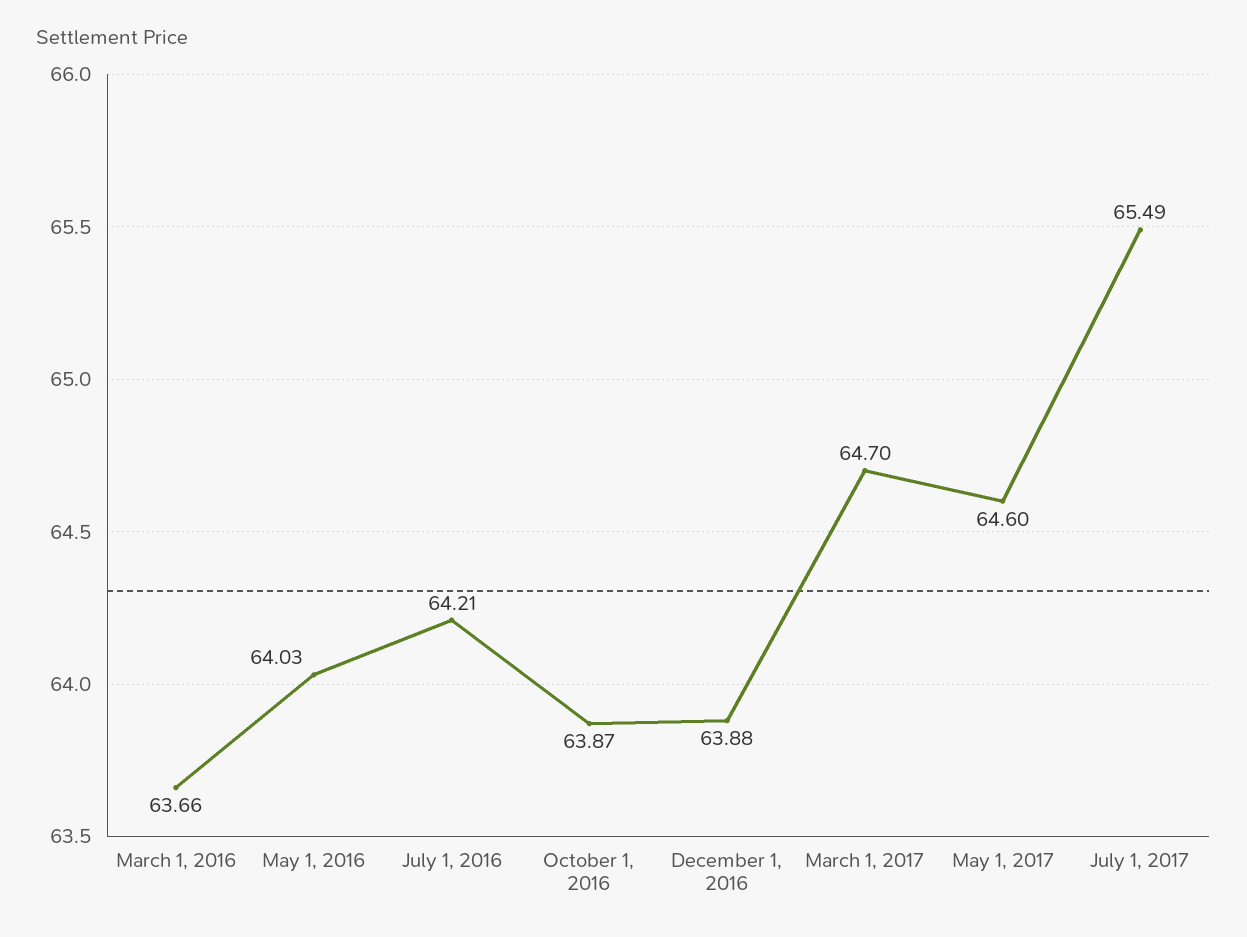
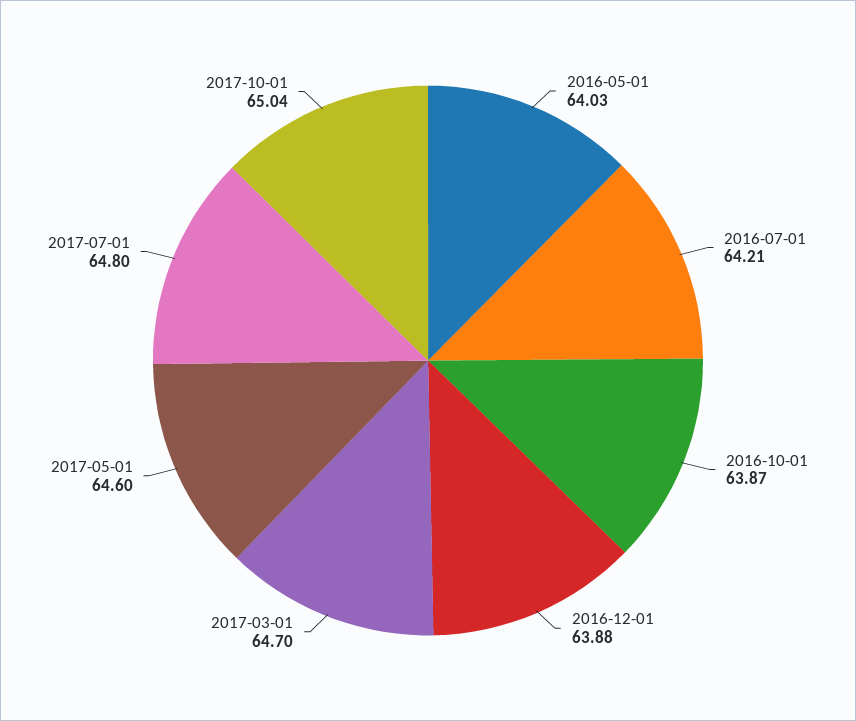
March 1, 2016: 63.66 -> none
July 1, 2017: 65.49 -> 64.8
2017-10-01: none -> 65.04

